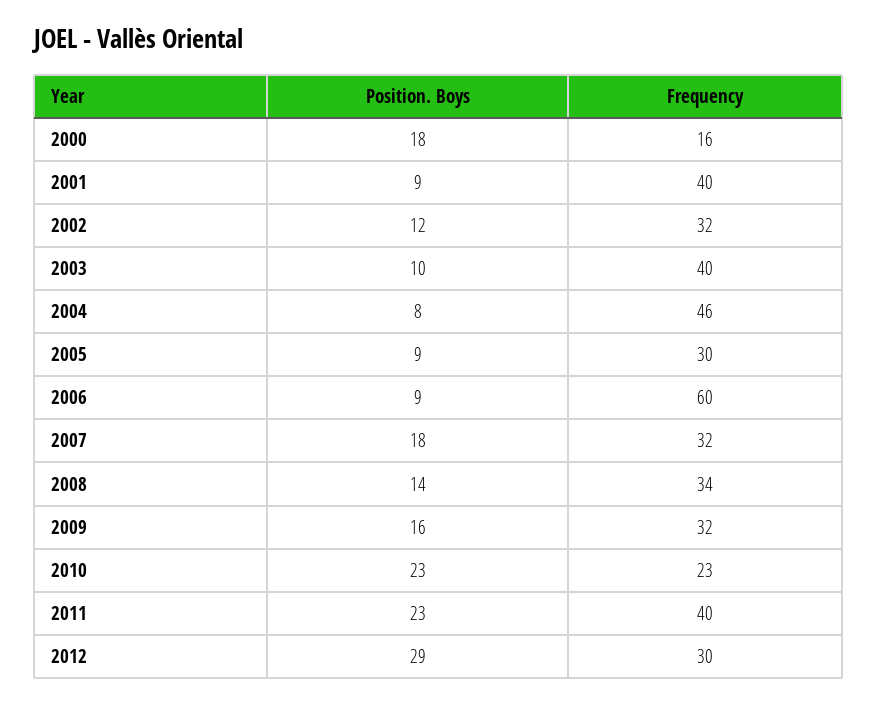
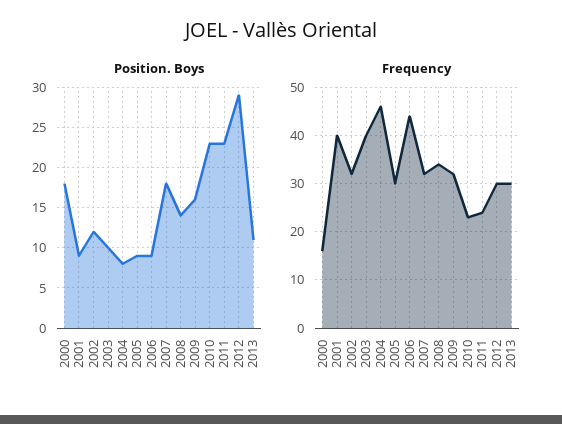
Frequency, 2006: 60 -> 45
Frequency, 2011: 40 -> 25
Position. Boys, 2013: none -> 11
Frequency, 2013: none -> 30

